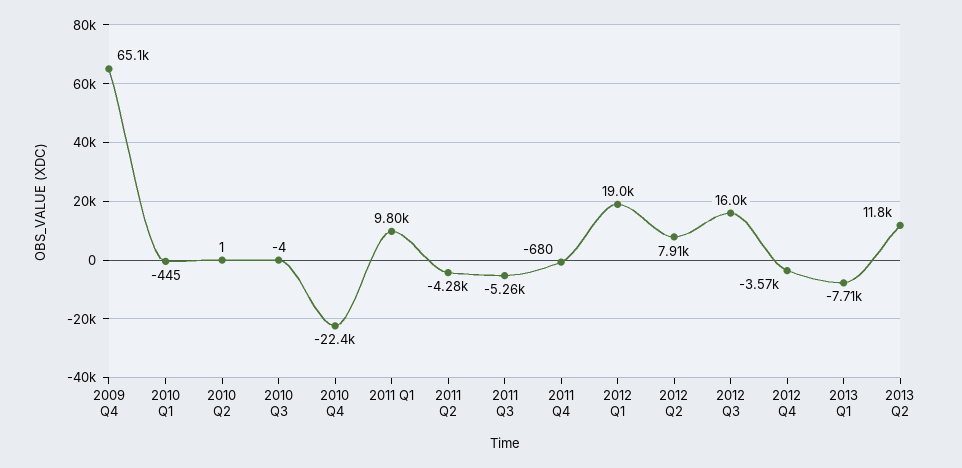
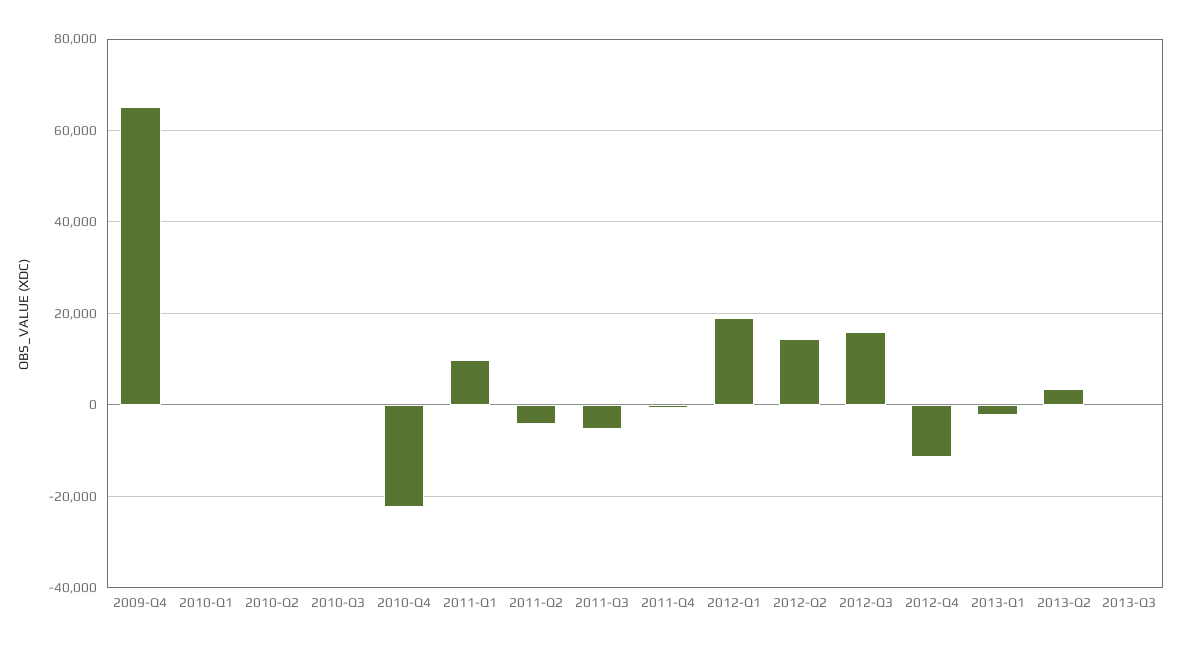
2012 Q2: 7910 -> 14000
2012 Q4: -3570 -> -12000
2013 Q1: -7710 -> -2000
2013 Q2: 11800 -> 4000
2013-Q3: none -> 0

